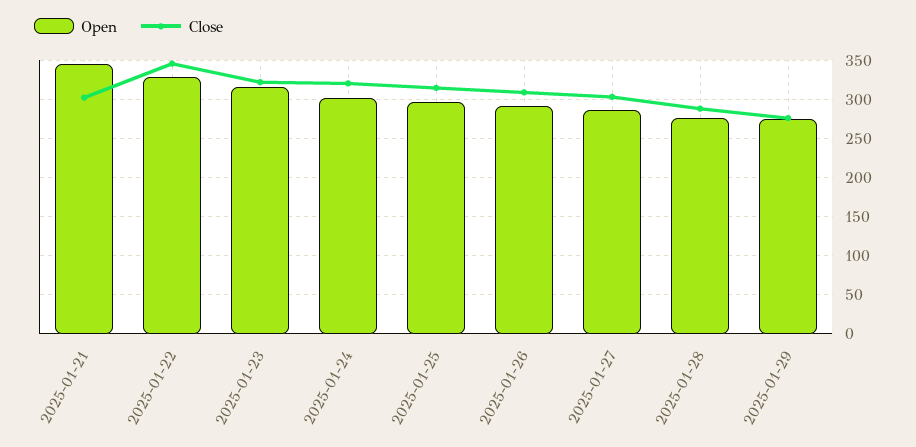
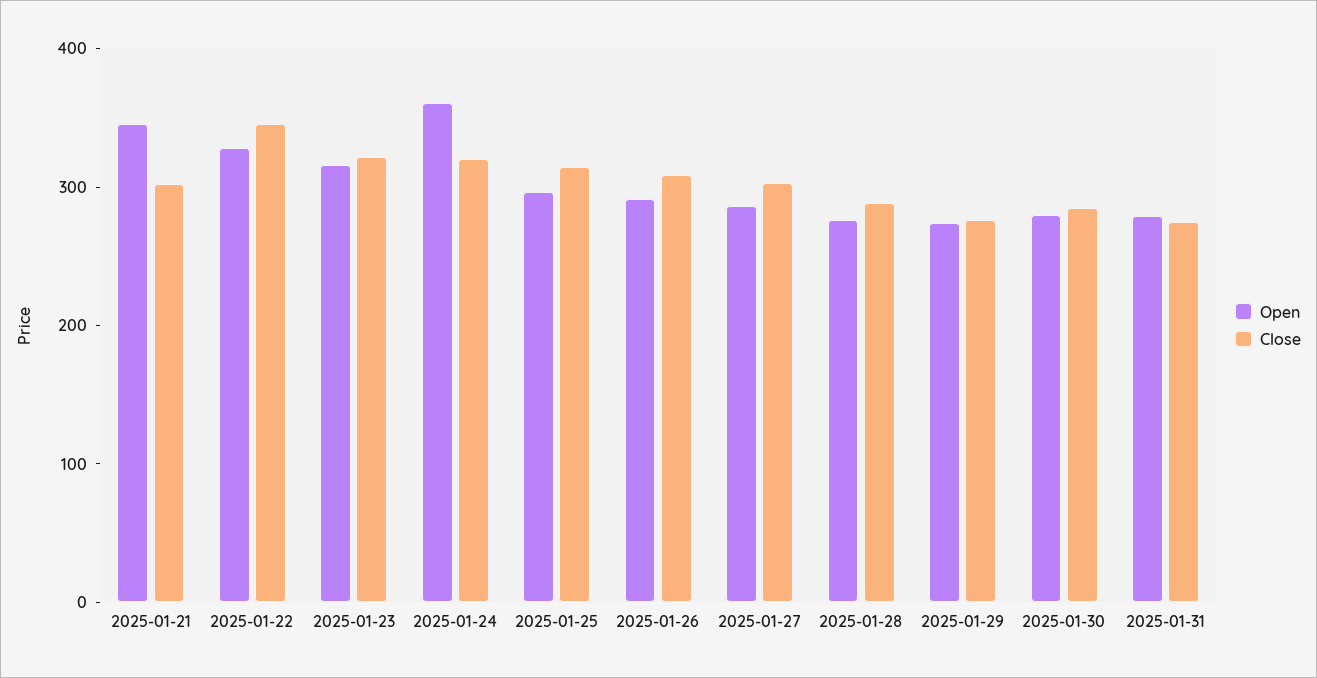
Open, 2025-01-24: 300 -> 360
Open, 2025-01-30: none -> 280
Close, 2025-01-30: none -> 280
Open, 2025-01-31: none -> 280
Close, 2025-01-31: none -> 280

